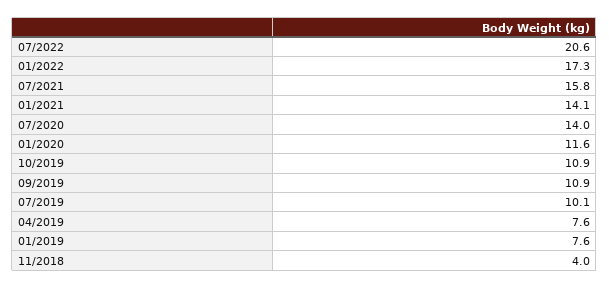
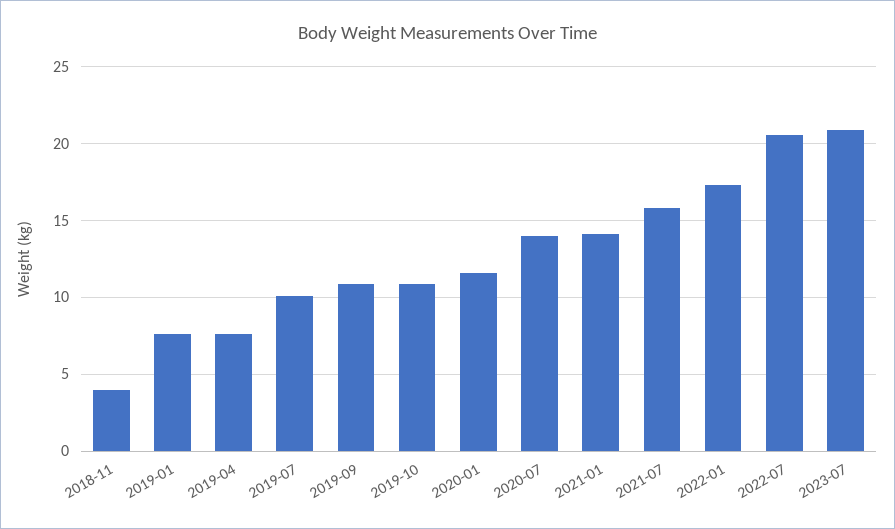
2023-07: none -> 21

